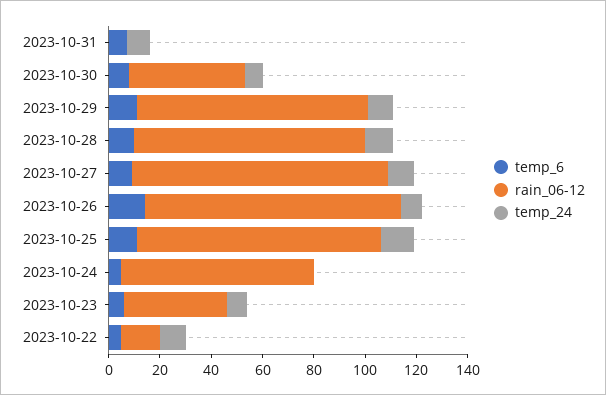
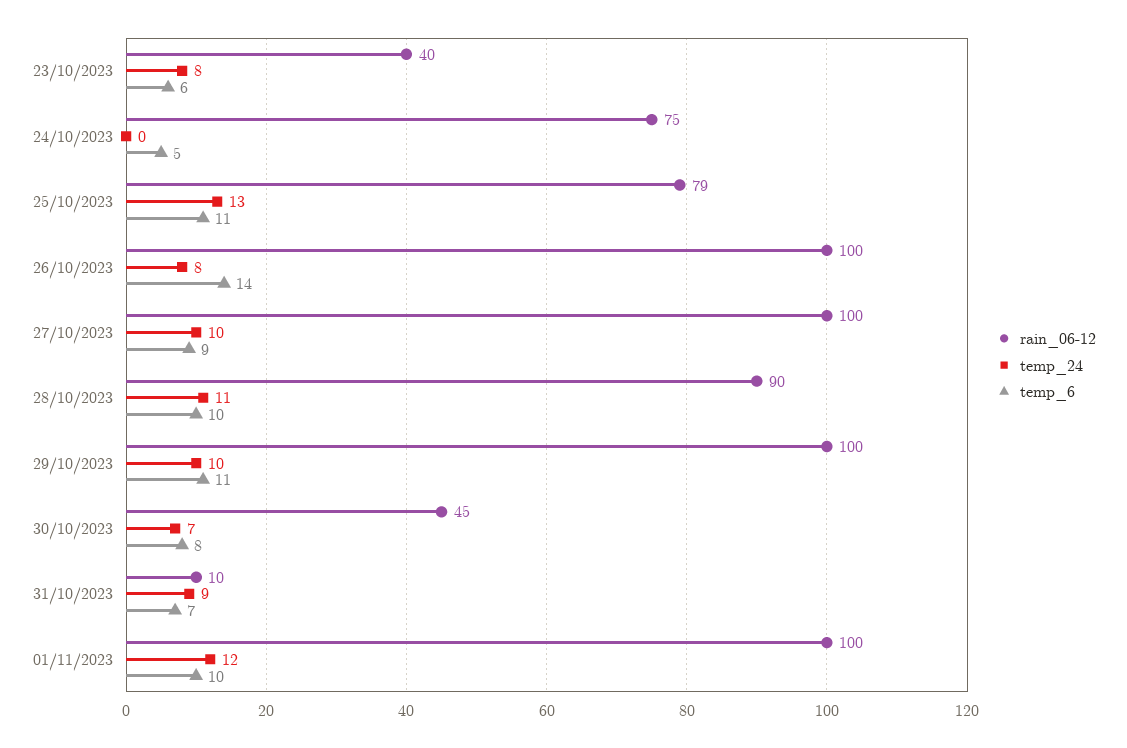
rain_06-12, 2023-10-31: 0 -> 10
rain_06-12, 2023-10-29: 90 -> 100
rain_06-12, 2023-10-25: 95 -> 79
temp_6, 2023-10-22: 5 -> none
rain_06-12, 2023-10-22: 15 -> none
temp_24, 2023-10-22: 10 -> none
rain_06-12, 01/11/2023: none -> 100
temp_24, 01/11/2023: none -> 12
temp_6, 01/11/2023: none -> 10

